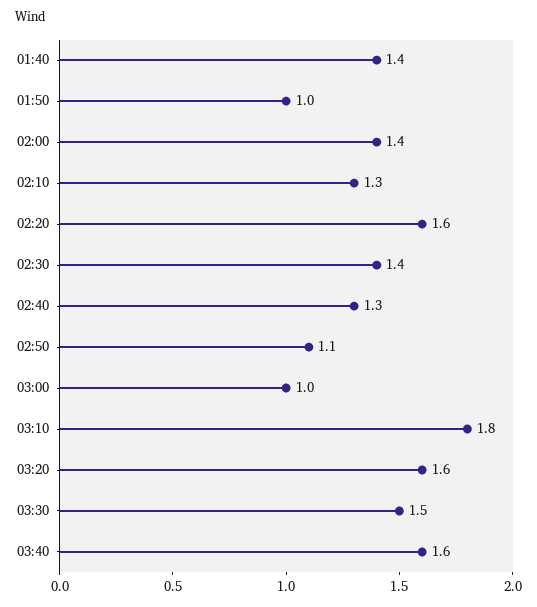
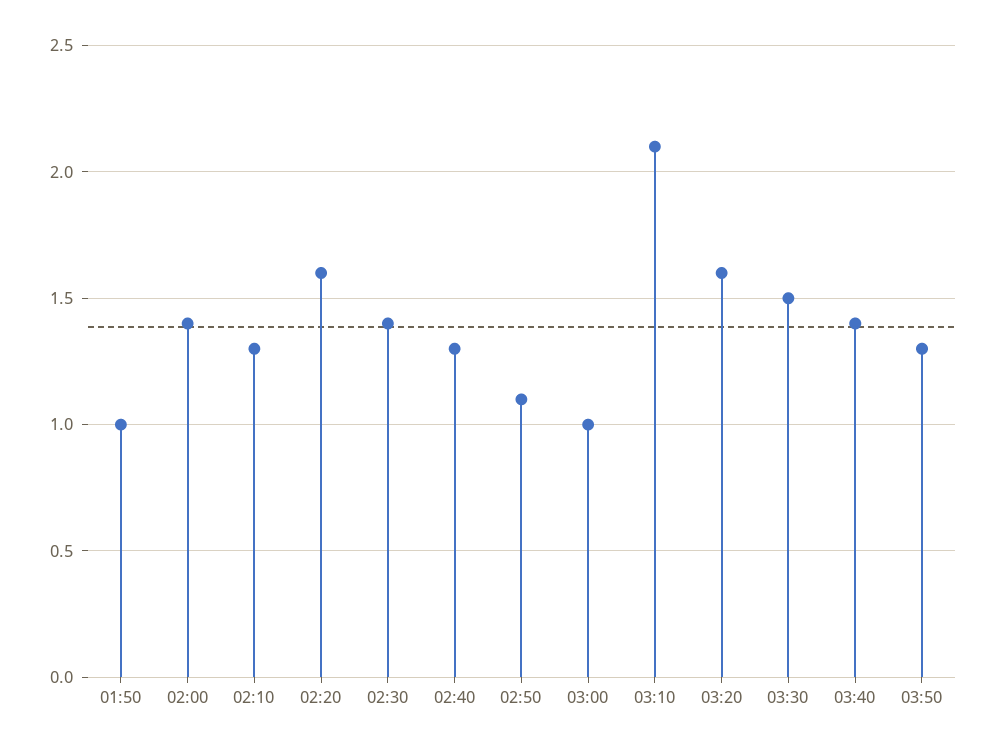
01:40: 1.4 -> none
03:10: 1.8 -> 2.1
03:40: 1.6 -> 1.4
03:50: none -> 1.3

